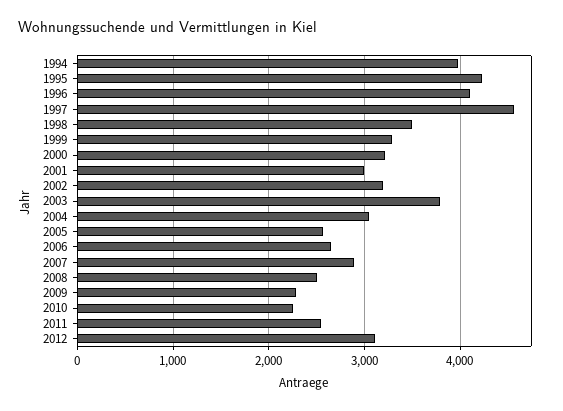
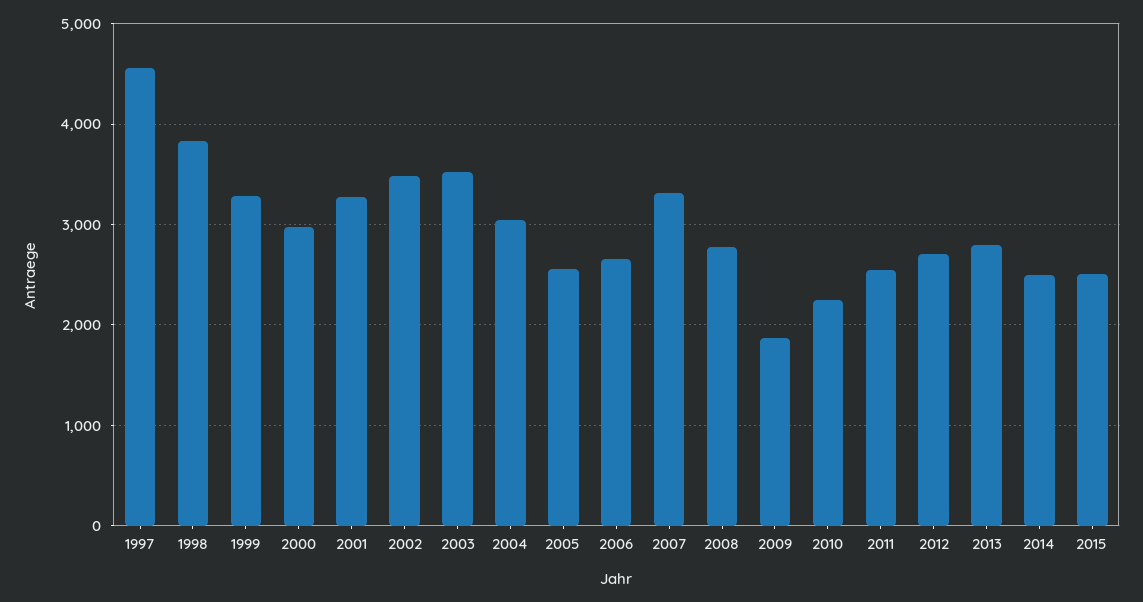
1994: 4000 -> none
1995: 4200 -> none
1996: 4100 -> none
1998: 3500 -> 3800
2000: 3200 -> 3000
2001: 3000 -> 3300
2002: 3200 -> 3500
2003: 3800 -> 3500
2007: 2900 -> 3300
2008: 2500 -> 2800
2009: 2300 -> 1900
2012: 3100 -> 2700
2013: none -> 2800
2014: none -> 2500
2015: none -> 2500

